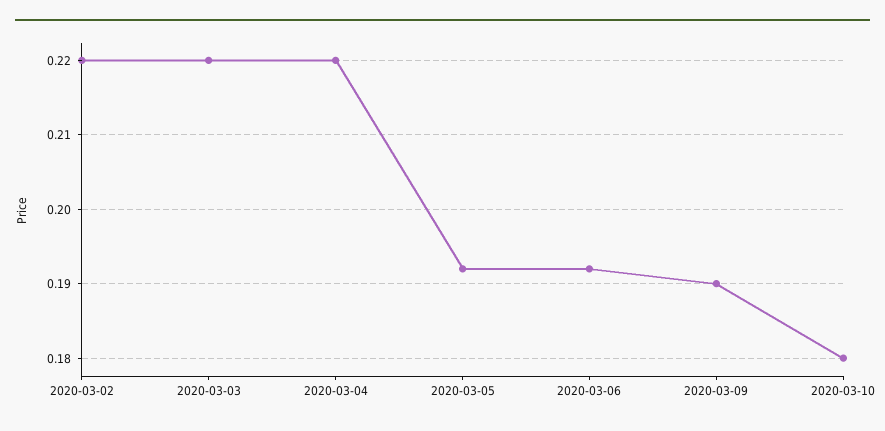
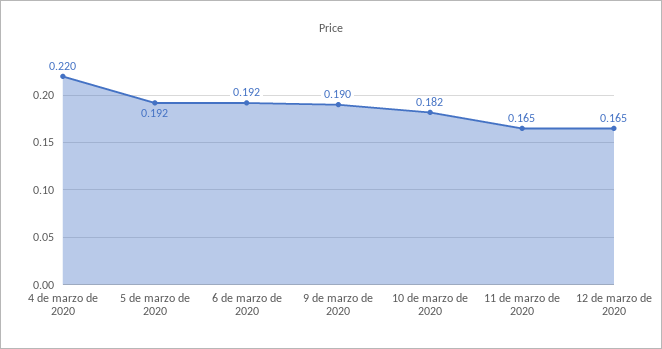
2020-03-02: 0.22 -> none
2020-03-03: 0.22 -> none
2020-03-10: 0.18 -> 0.182
11 de marzo de 2020: none -> 0.165
12 de marzo de 2020: none -> 0.165

